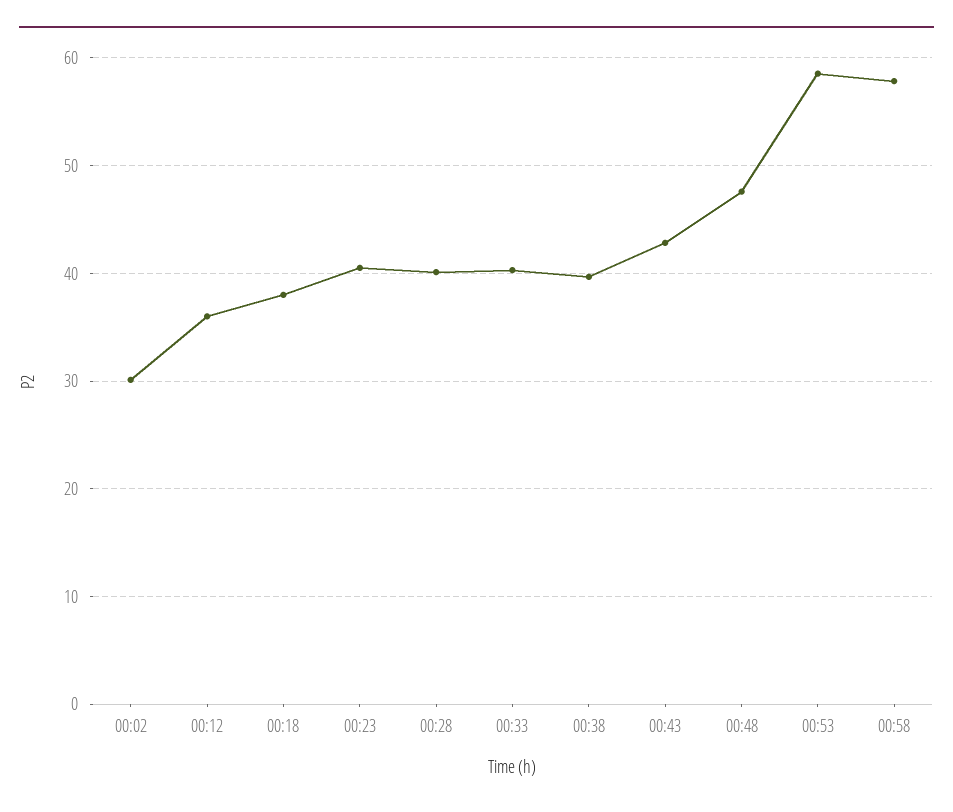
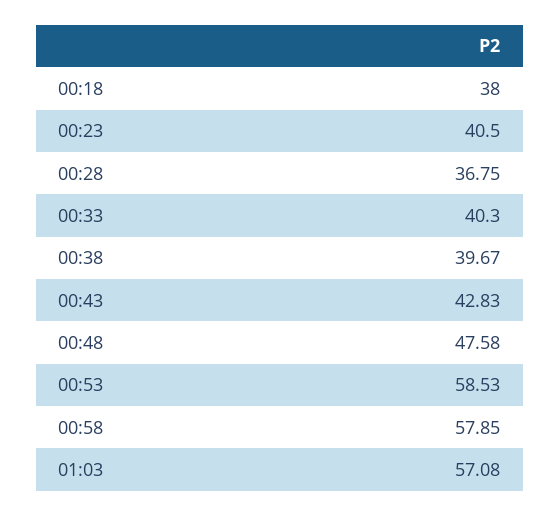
00:02: 30 -> none
00:12: 36 -> none
00:28: 40 -> 36.75
01:03: none -> 57.08

